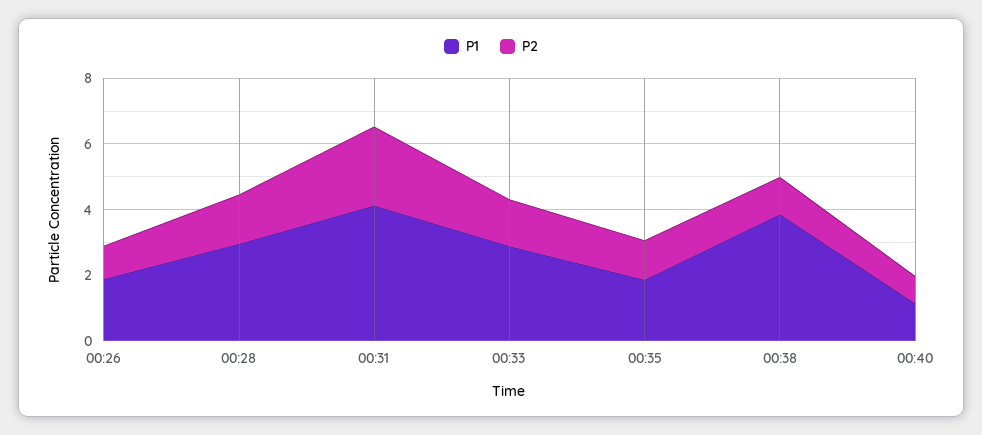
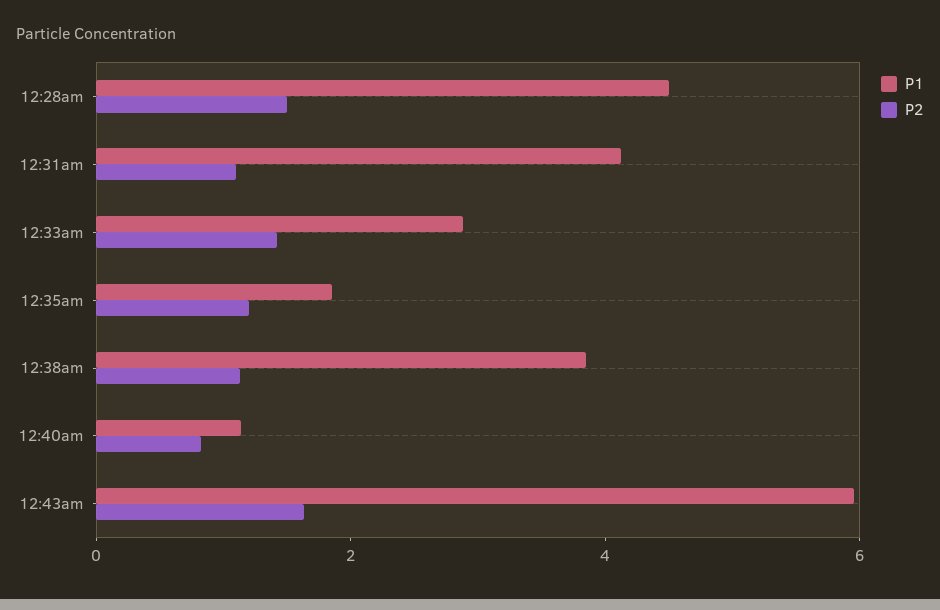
P1, 00:26: 2 -> none
P2, 00:26: 1 -> none
P1, 00:28: 3 -> 4.5
P2, 00:31: 2.5 -> 1
P1, 12:43am: none -> 6
P2, 12:43am: none -> 1.5

